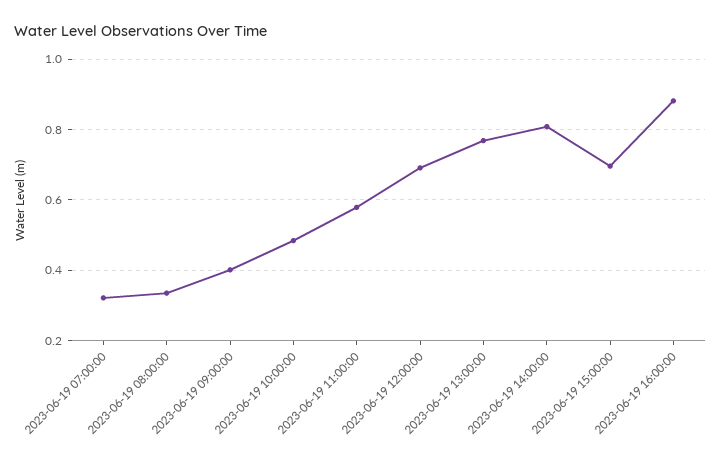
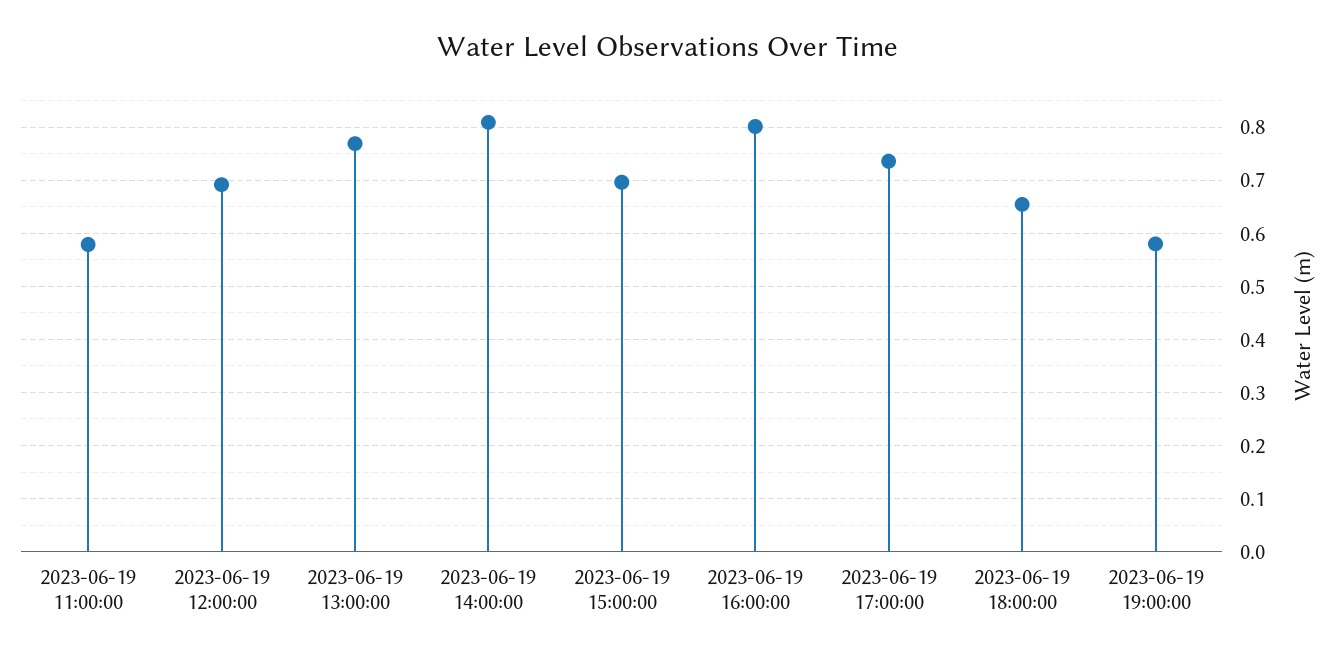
2023-06-19 07:00:00: 0.32 -> none
2023-06-19 08:00:00: 0.34 -> none
2023-06-19 09:00:00: 0.4 -> none
2023-06-19 10:00:00: 0.48 -> none
2023-06-19 16:00:00: 0.88 -> 0.8
2023-06-19 17:00:00: none -> 0.74
2023-06-19 18:00:00: none -> 0.66
2023-06-19 19:00:00: none -> 0.58

